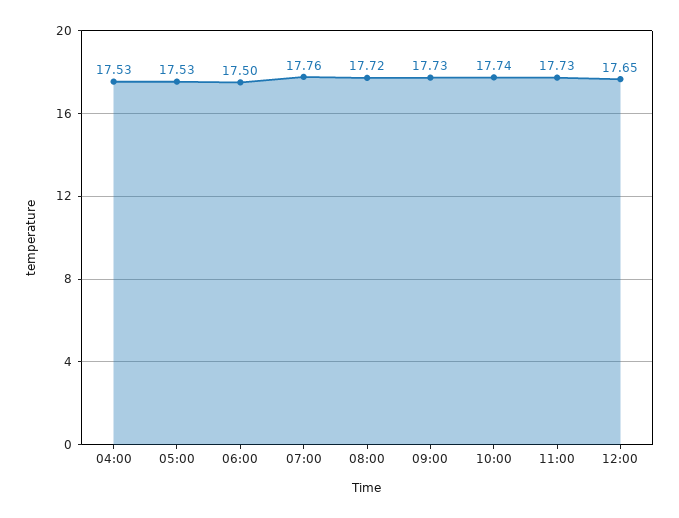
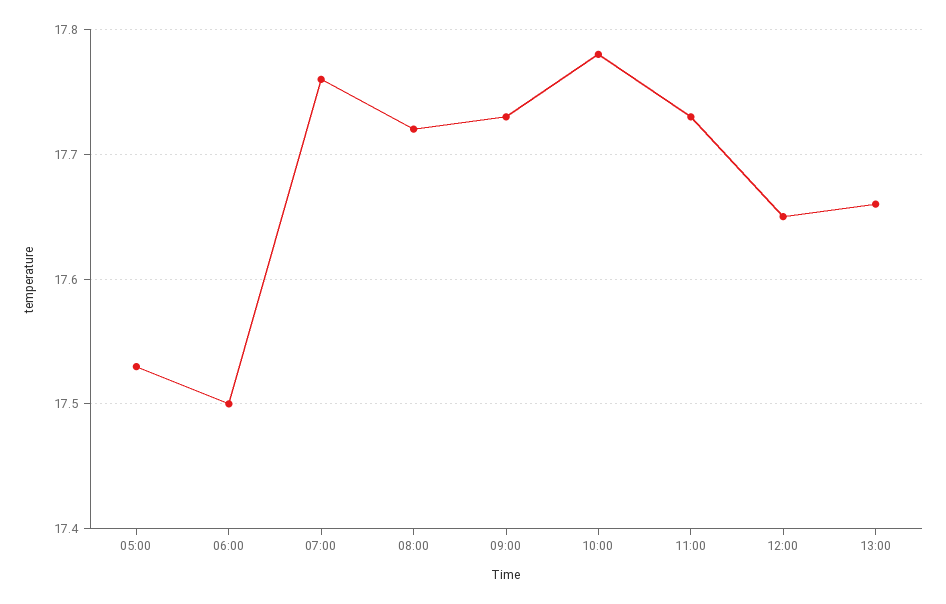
04:00: 17.53 -> none
10:00: 17.74 -> 17.78
13:00: none -> 17.66

